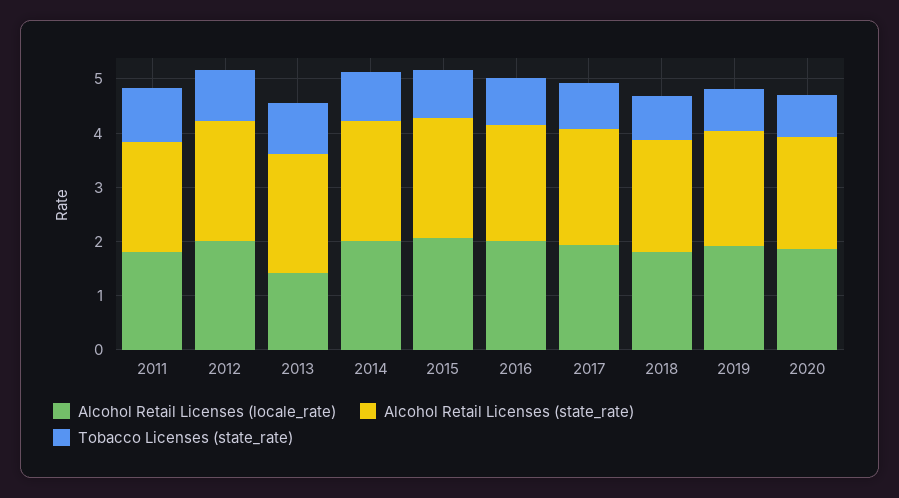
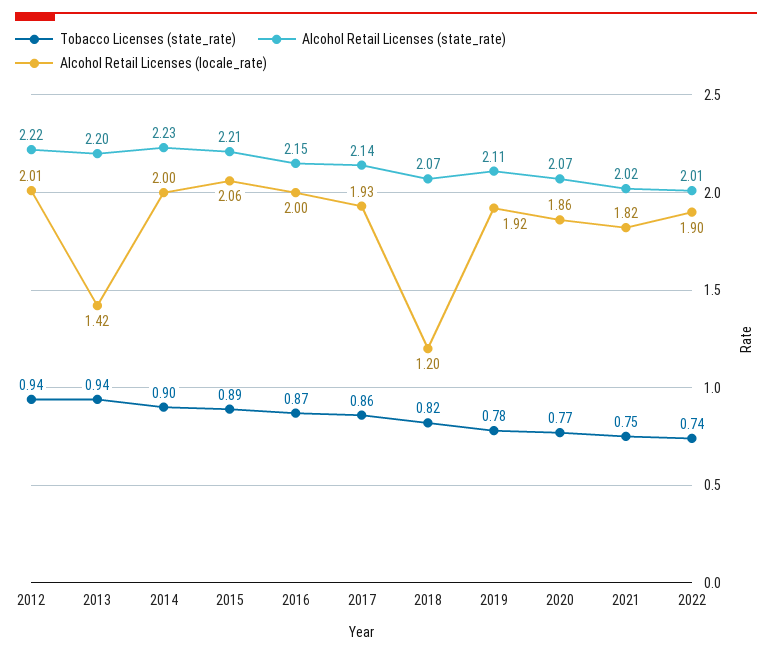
Alcohol Retail Licenses (locale_rate), 2011: 1.8 -> none
Alcohol Retail Licenses (state_rate), 2011: 2 -> none
Tobacco Licenses (state_rate), 2011: 1 -> none
Alcohol Retail Licenses (locale_rate), 2018: 1.8 -> 1.2
Tobacco Licenses (state_rate), 2021: none -> 0.75
Alcohol Retail Licenses (state_rate), 2021: none -> 2.02
Alcohol Retail Licenses (locale_rate), 2021: none -> 1.82
Tobacco Licenses (state_rate), 2022: none -> 0.74
Alcohol Retail Licenses (state_rate), 2022: none -> 2.01
Alcohol Retail Licenses (locale_rate), 2022: none -> 1.9

